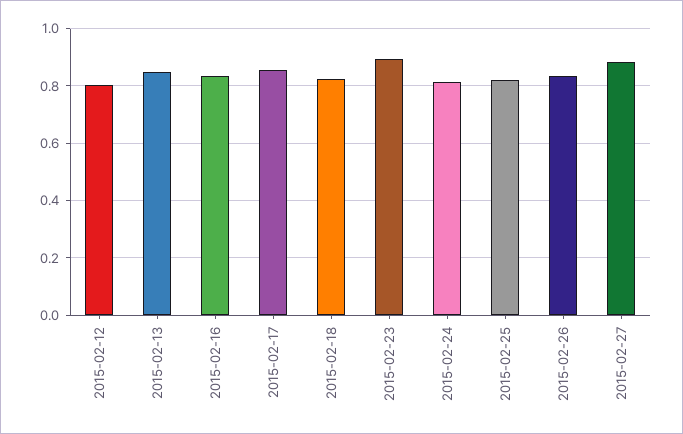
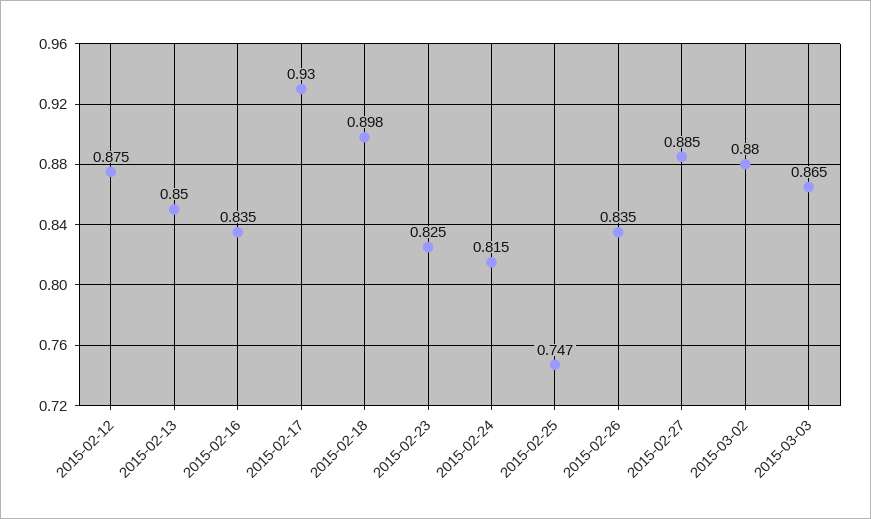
2015-02-12: 0.8 -> 0.875
2015-02-17: 0.85 -> 0.93
2015-02-18: 0.825 -> 0.898
2015-02-23: 0.9 -> 0.825
2015-02-25: 0.825 -> 0.747
2015-03-02: none -> 0.88
2015-03-03: none -> 0.865

